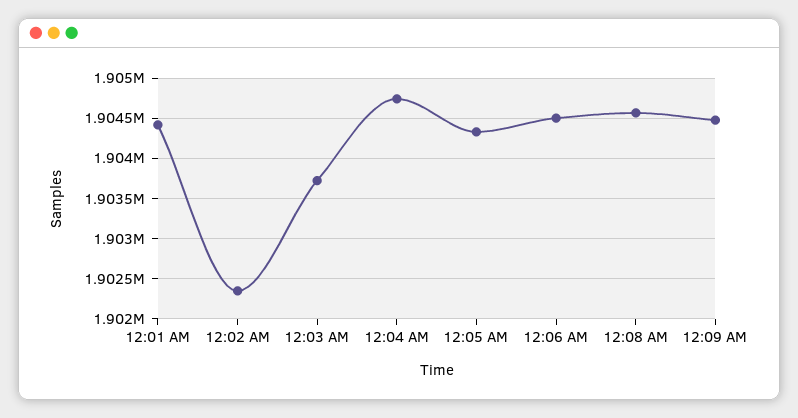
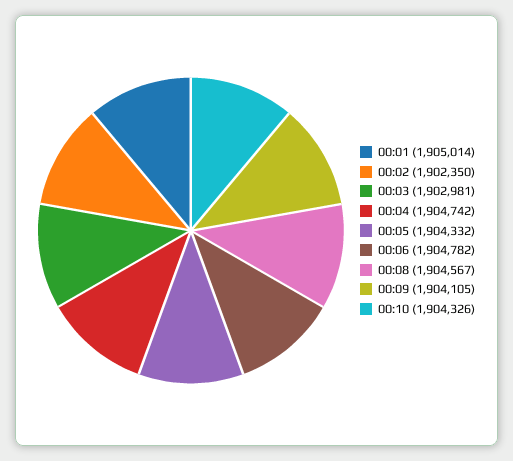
12:01 AM: 1904400 -> 1905014
12:03 AM: 1903700 -> 1902981
12:06 AM: 1904500 -> 1904782
12:09 AM: 1904500 -> 1904105
00:10: none -> 1904326

